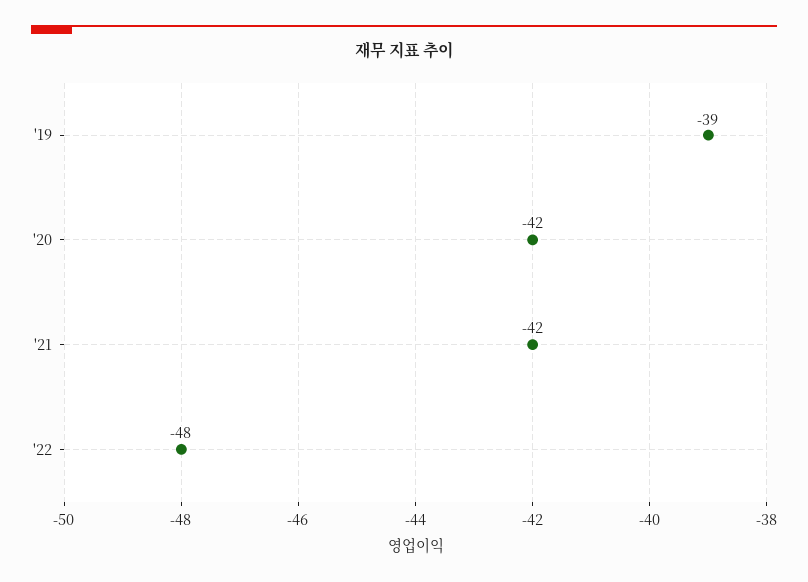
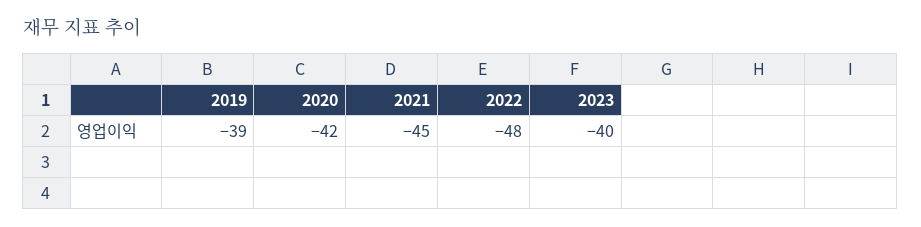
'21: -42 -> -45
2023: none -> -40

